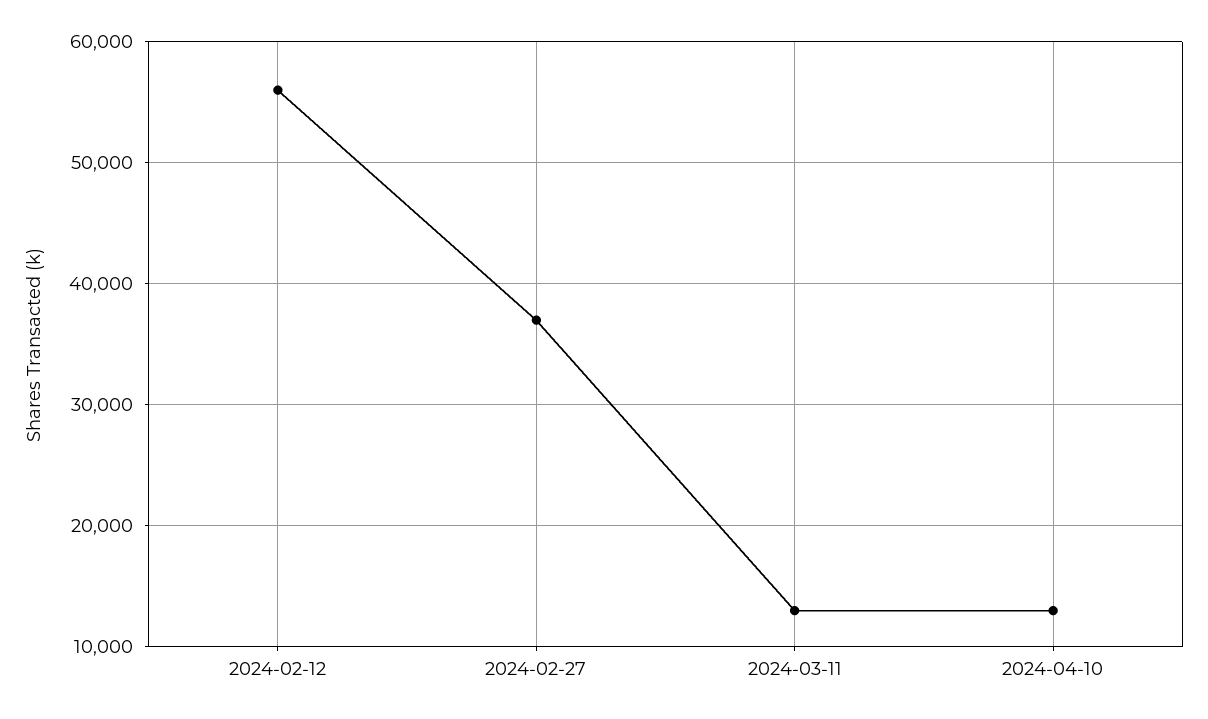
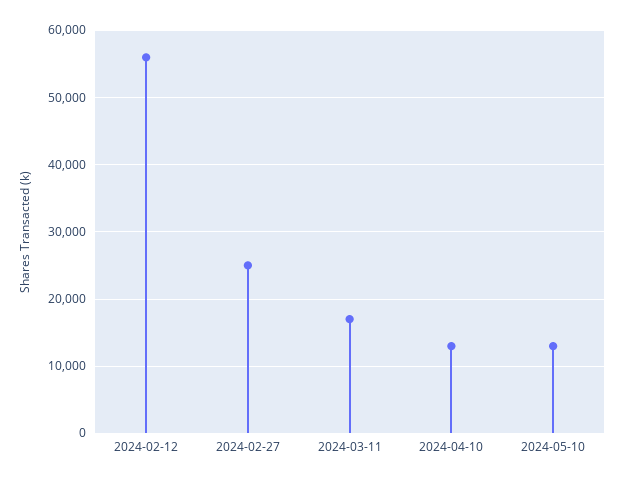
2024-02-27: 37000 -> 25000
2024-03-11: 13000 -> 17000
2024-05-10: none -> 13000

